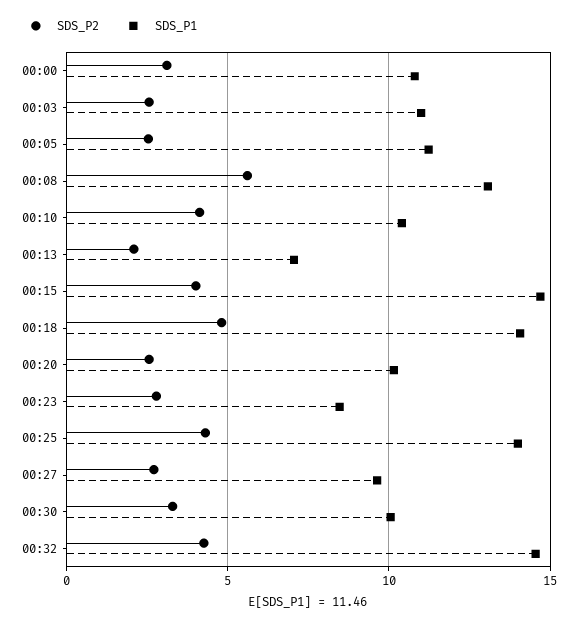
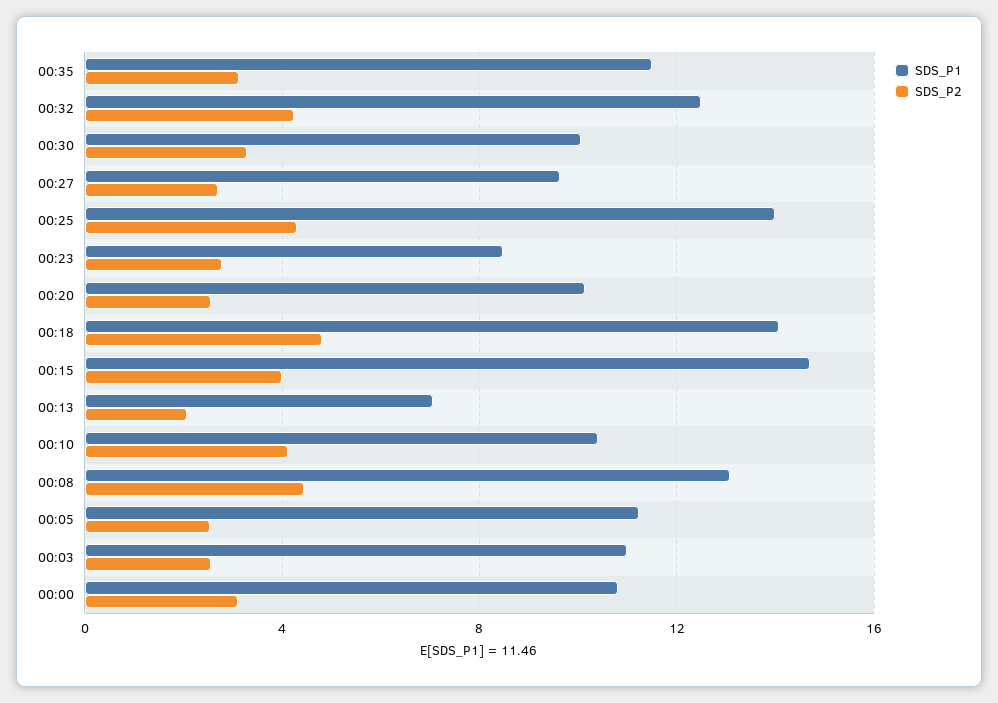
SDS_P2, 00:08: 5.5 -> 4.5
SDS_P1, 00:32: 14.5 -> 12.5
SDS_P1, 00:35: none -> 11.5
SDS_P2, 00:35: none -> 3

